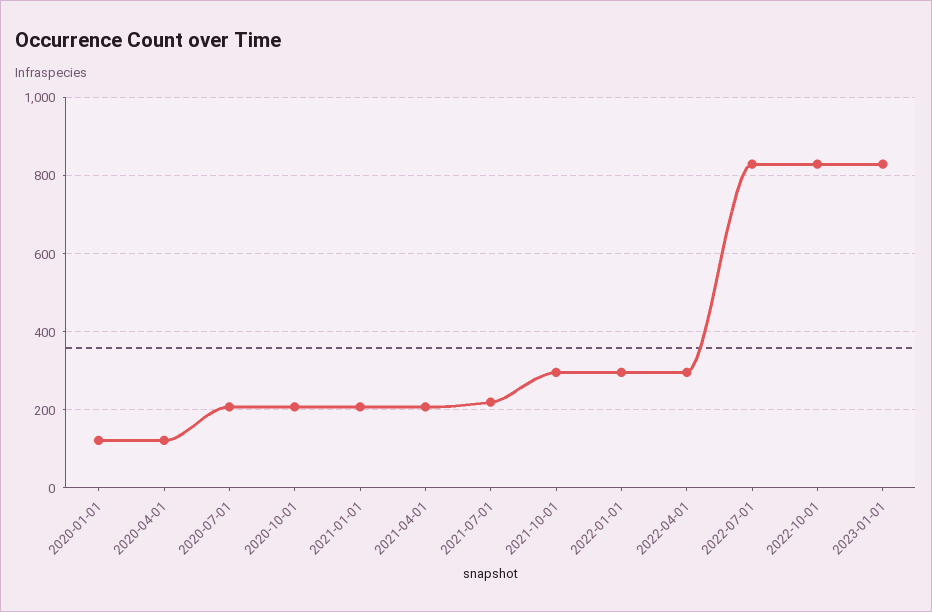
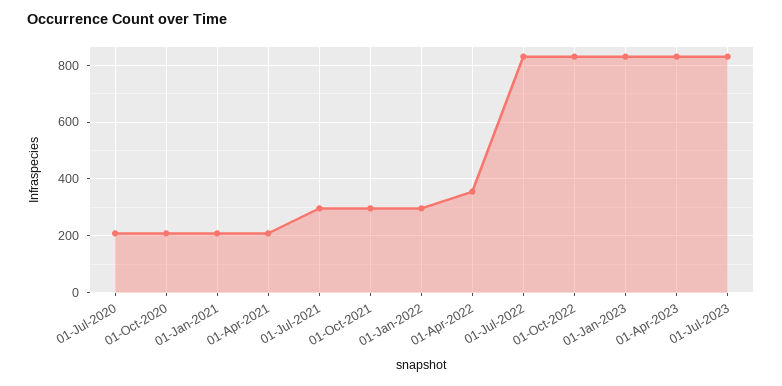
2020-01-01: 120 -> none
2020-04-01: 120 -> none
2021-07-01: 220 -> 300
2022-04-01: 300 -> 350
01-Apr-2023: none -> 825
01-Jul-2023: none -> 825

